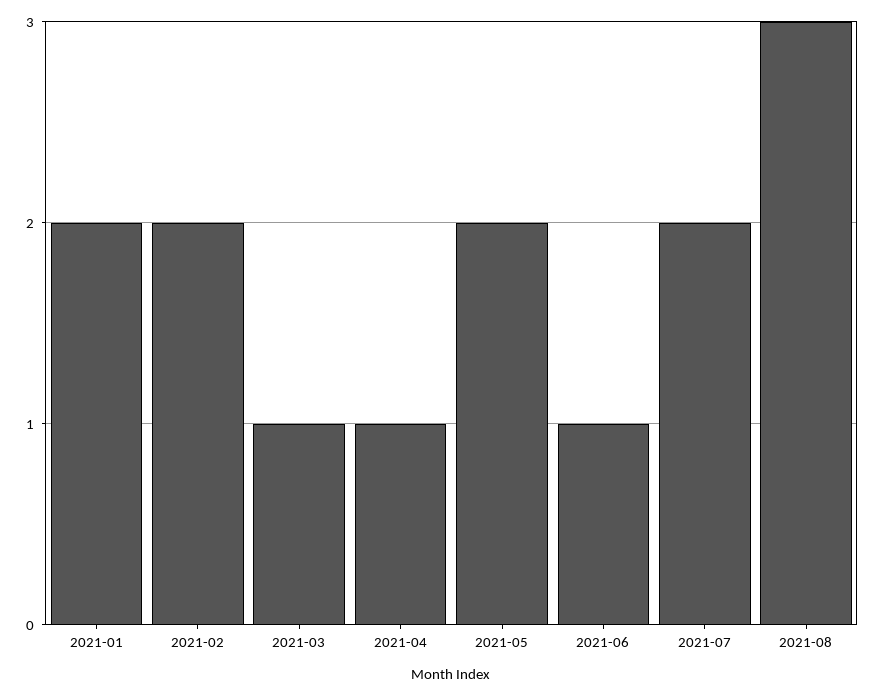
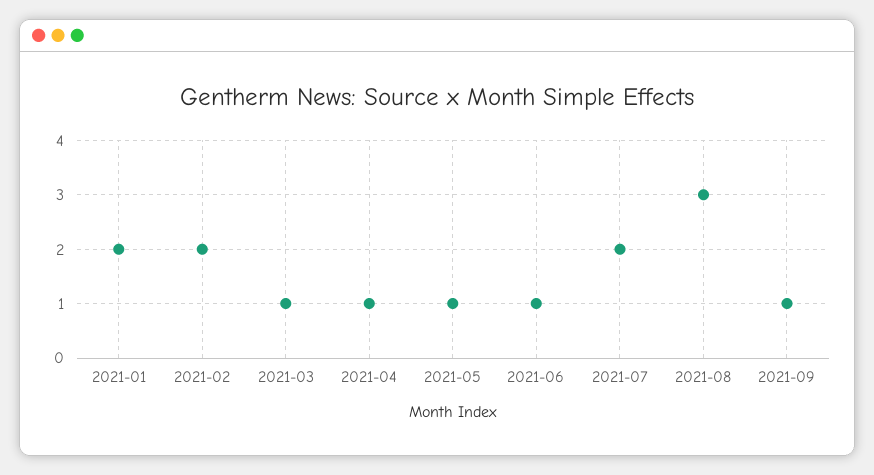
2021-05: 2 -> 1
2021-09: none -> 1

